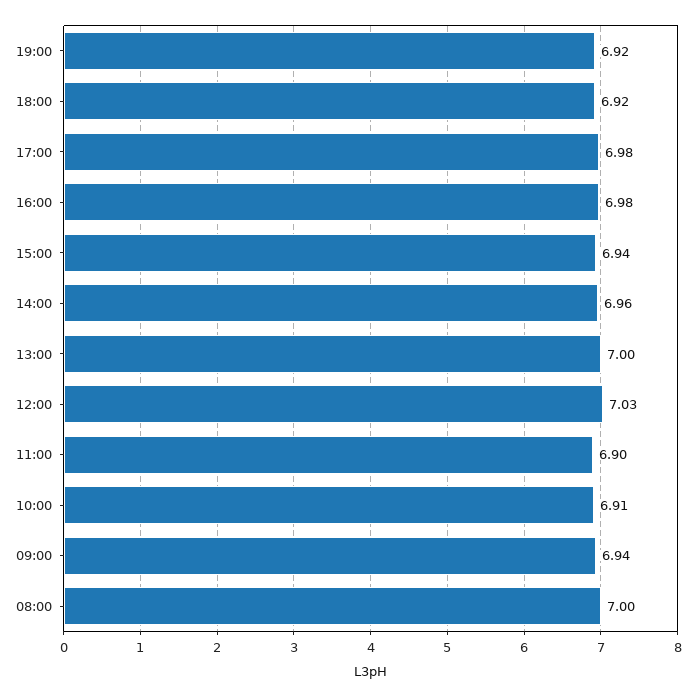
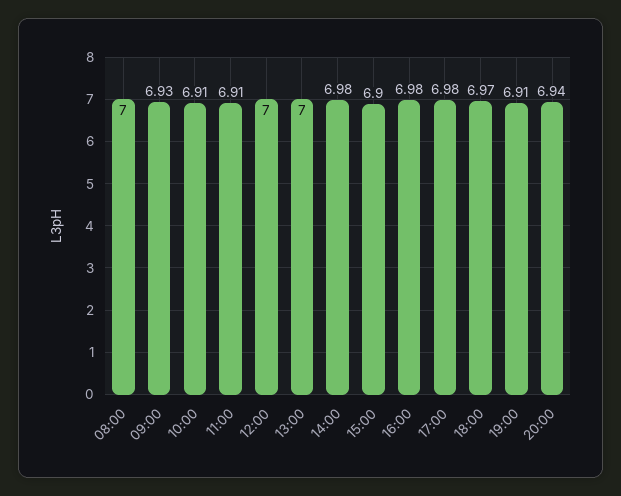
19:00: 6.92 -> 6.91
18:00: 6.92 -> 6.97
15:00: 6.94 -> 6.9
14:00: 6.96 -> 6.98
12:00: 7.03 -> 7
11:00: 6.9 -> 6.91
09:00: 6.94 -> 6.93
20:00: none -> 6.94

